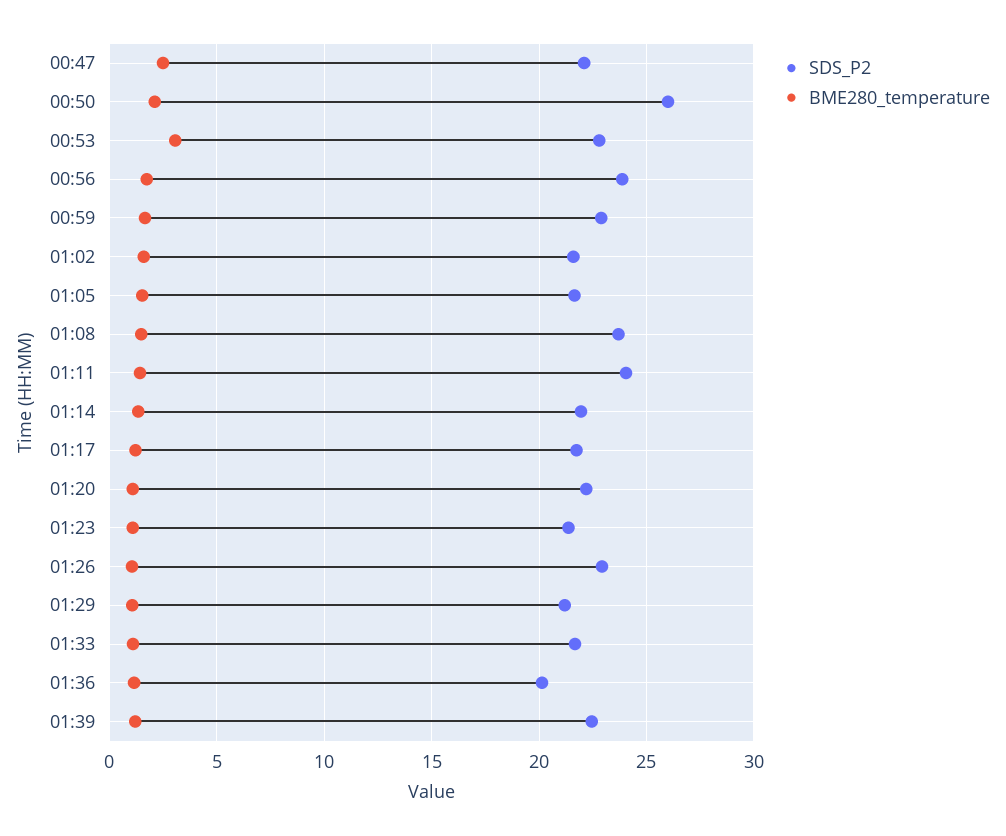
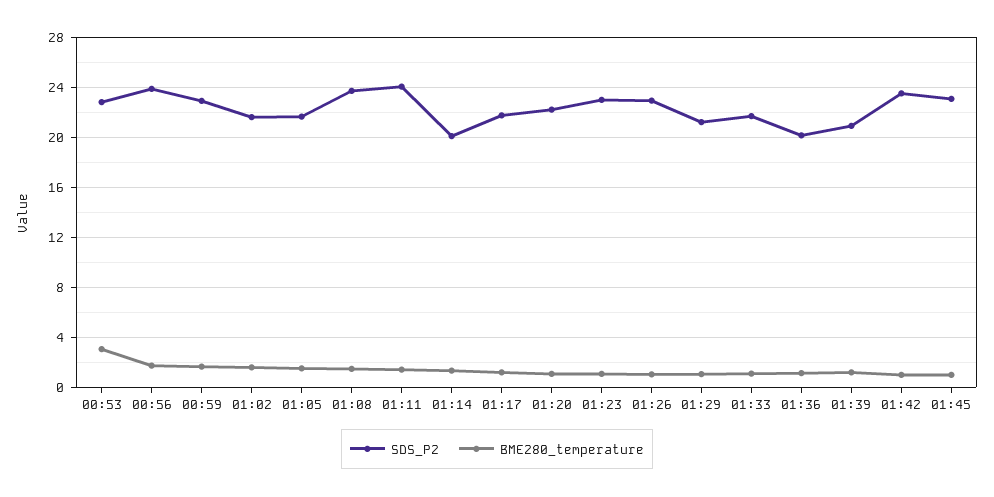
SDS_P2, 00:47: 22 -> none
BME280_temperature, 00:47: 2.5 -> none
SDS_P2, 00:50: 26 -> none
BME280_temperature, 00:50: 2 -> none
SDS_P2, 01:14: 22 -> 20
SDS_P2, 01:23: 21.5 -> 23
SDS_P2, 01:39: 22.5 -> 21
SDS_P2, 01:42: none -> 23.5
BME280_temperature, 01:42: none -> 1
SDS_P2, 01:45: none -> 23
BME280_temperature, 01:45: none -> 1

